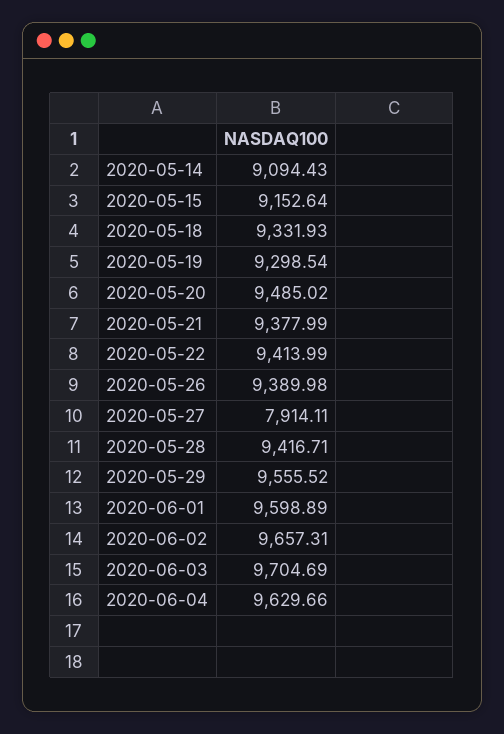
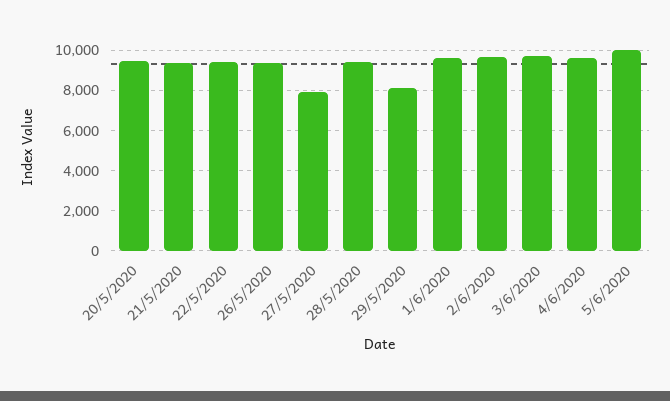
2020-05-14: 9094.43 -> none
2020-05-15: 9152.64 -> none
2020-05-18: 9331.93 -> none
2020-05-19: 9298.54 -> none
2020-05-29: 9555.52 -> 8000
5/6/2020: none -> 10000

